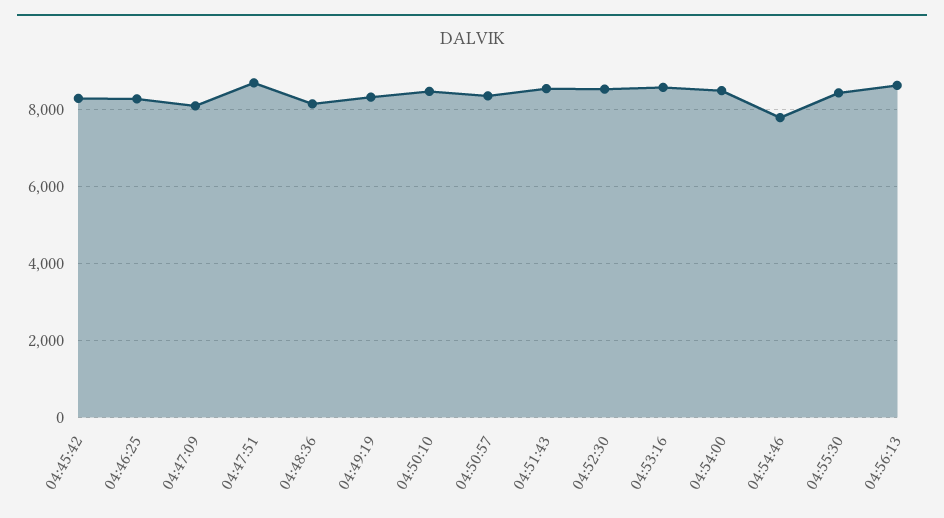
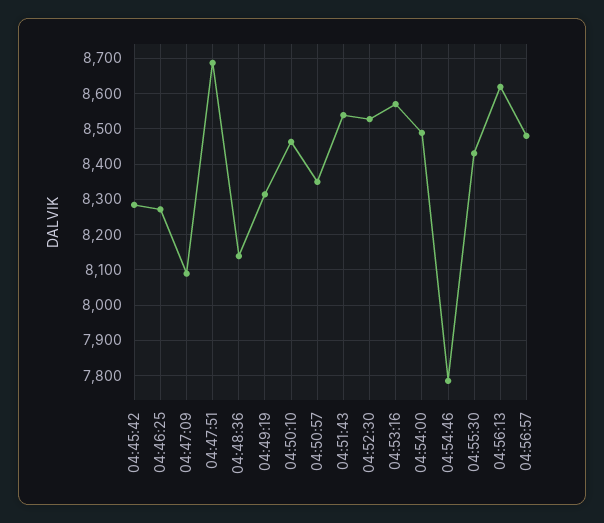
04:56:57: none -> 8480

